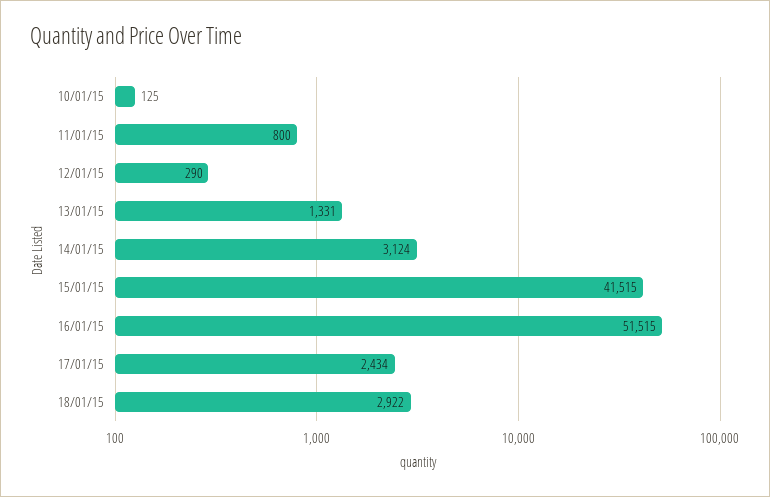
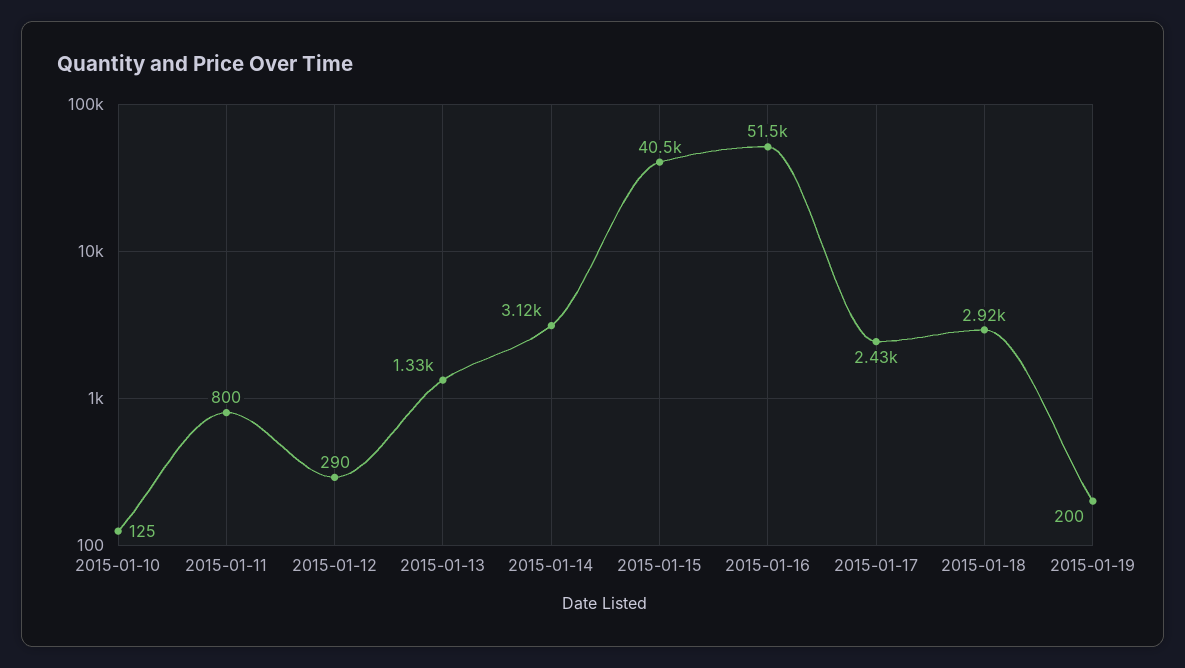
15/01/15: 41515 -> 40500
2015-01-19: none -> 200

